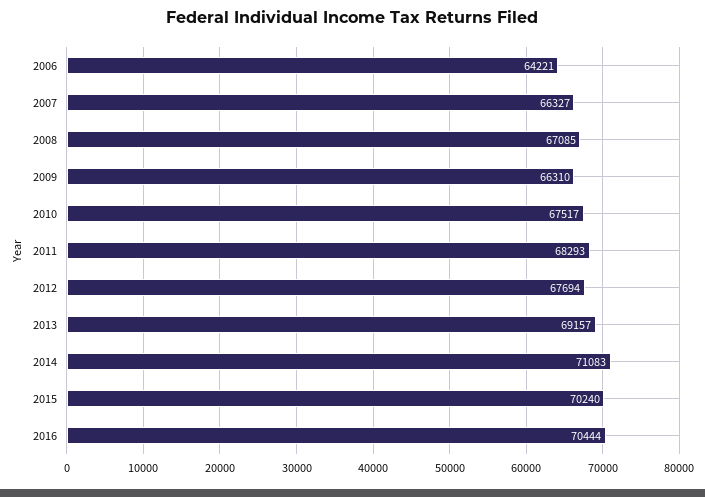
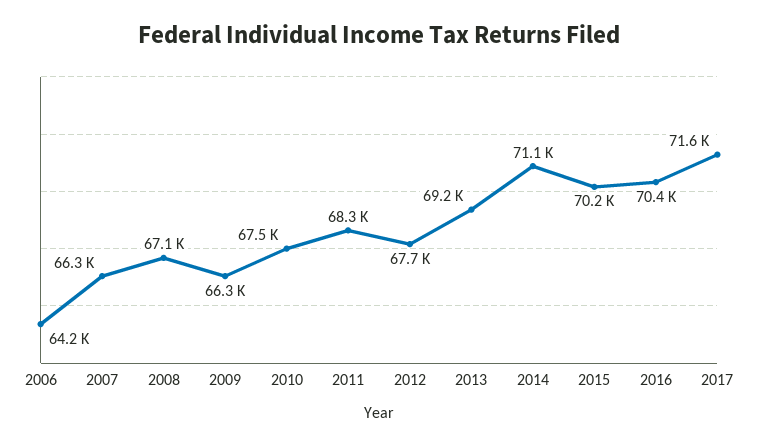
2017: none -> 71600

